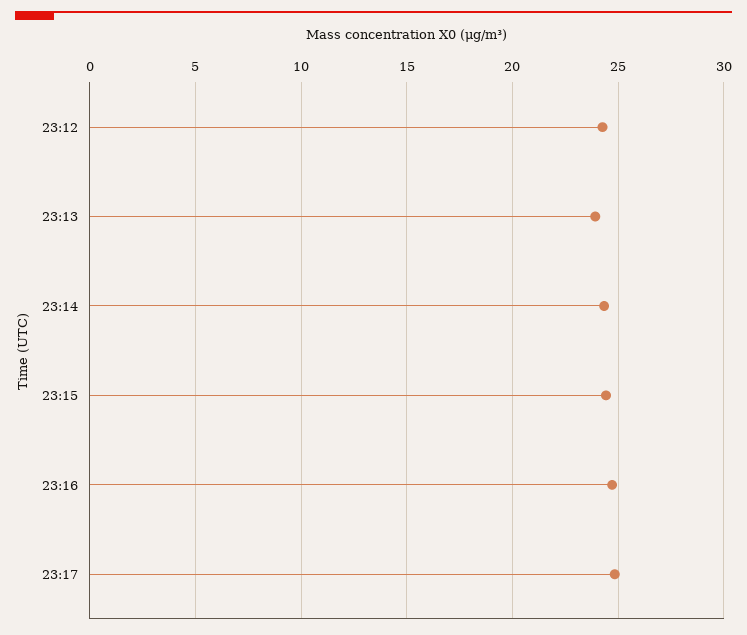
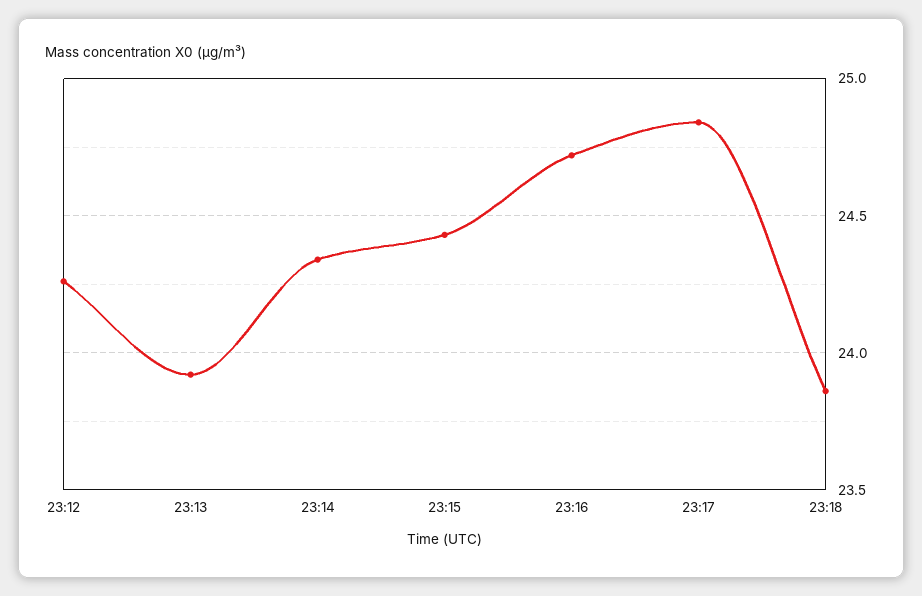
23:18: none -> 23.85

